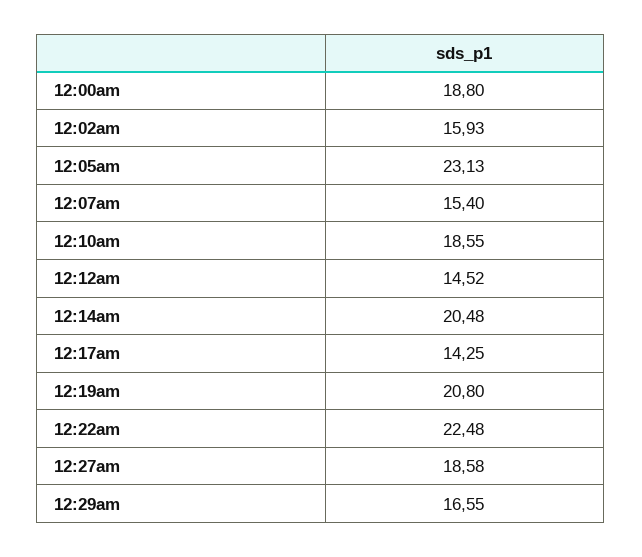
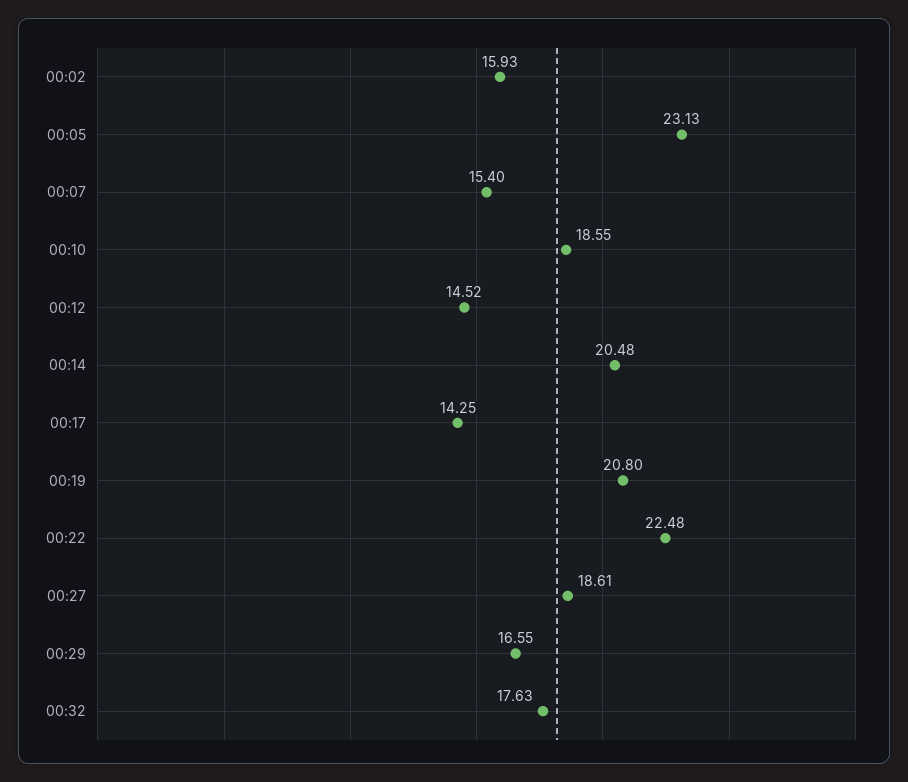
12:00am: 18.8 -> none
12:27am: 18.58 -> 18.61
00:32: none -> 17.63

